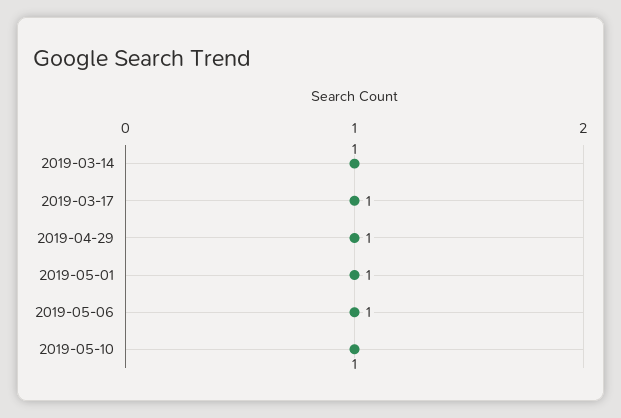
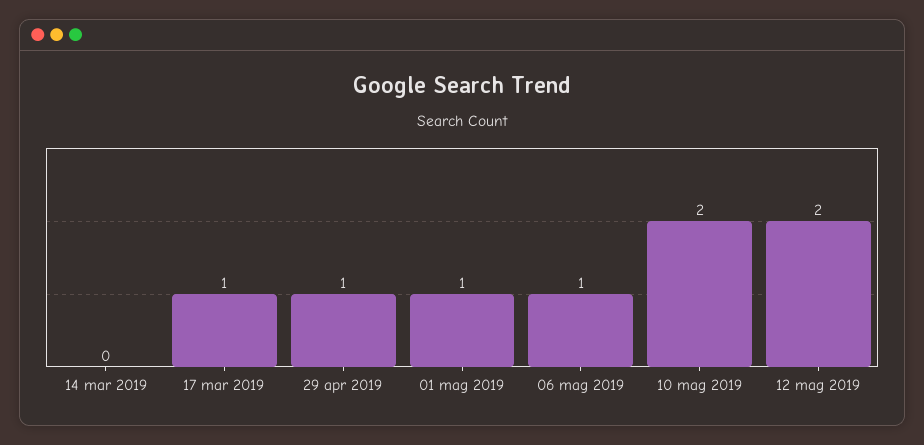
2019-03-14: 1 -> 0
2019-05-10: 1 -> 2
12 mag 2019: none -> 2

